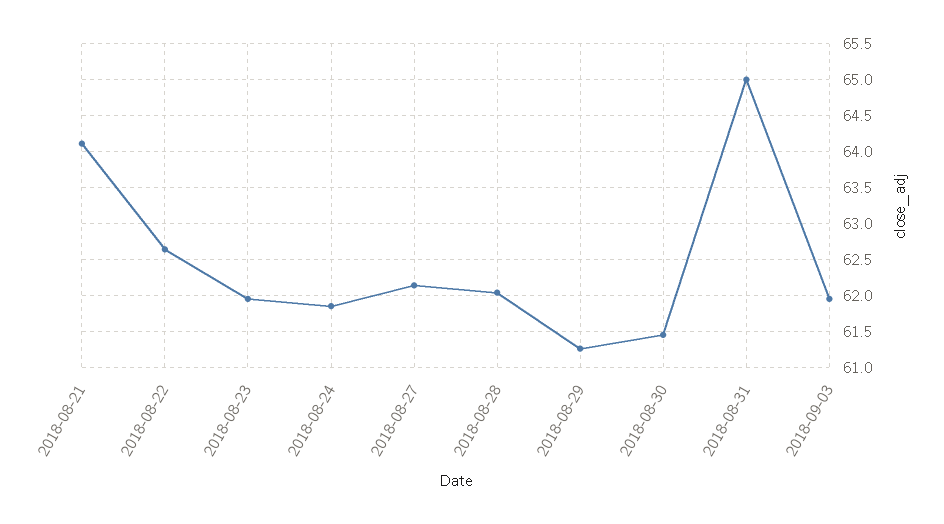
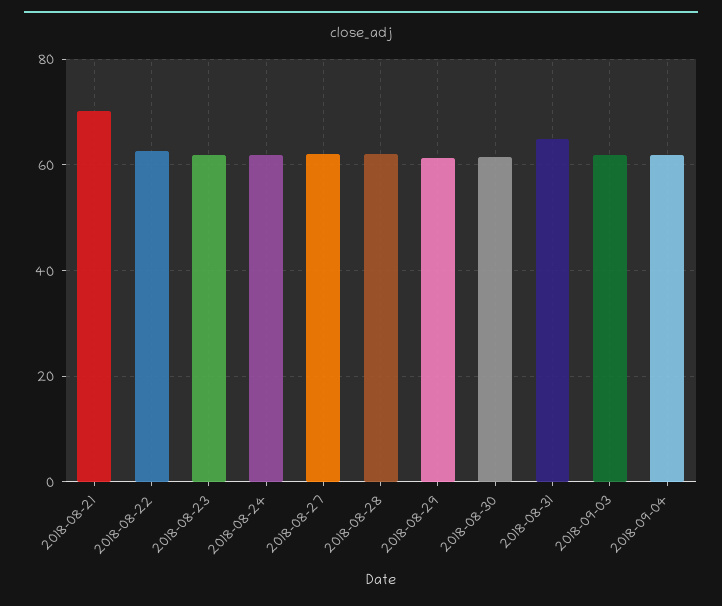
2018-08-21: 64.1 -> 70
2018-09-04: none -> 62

